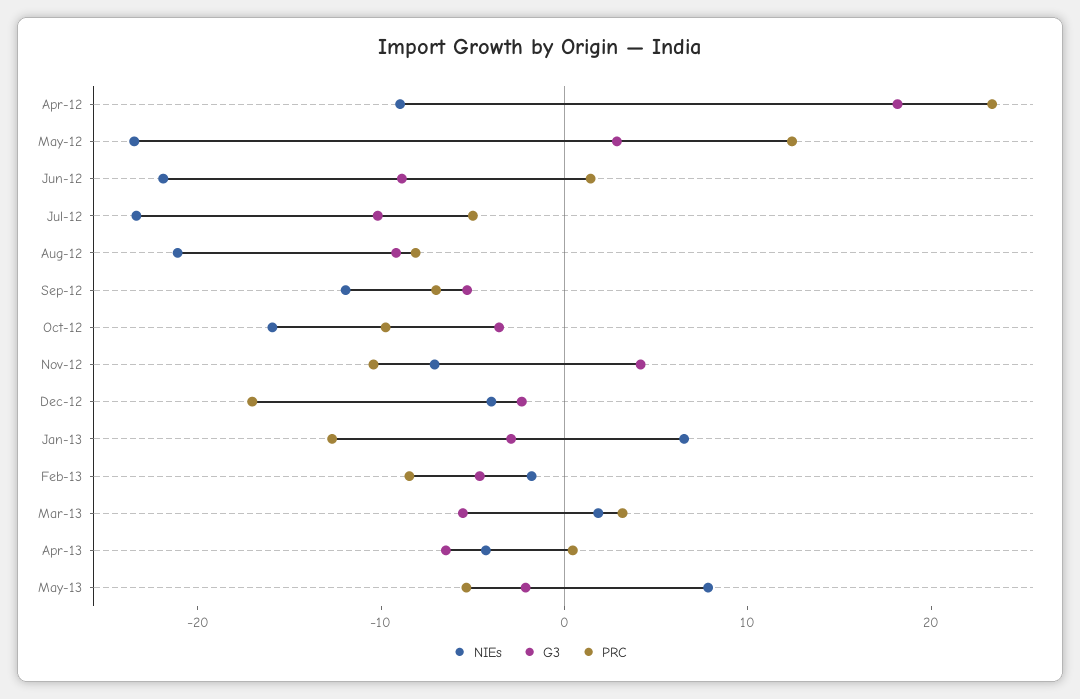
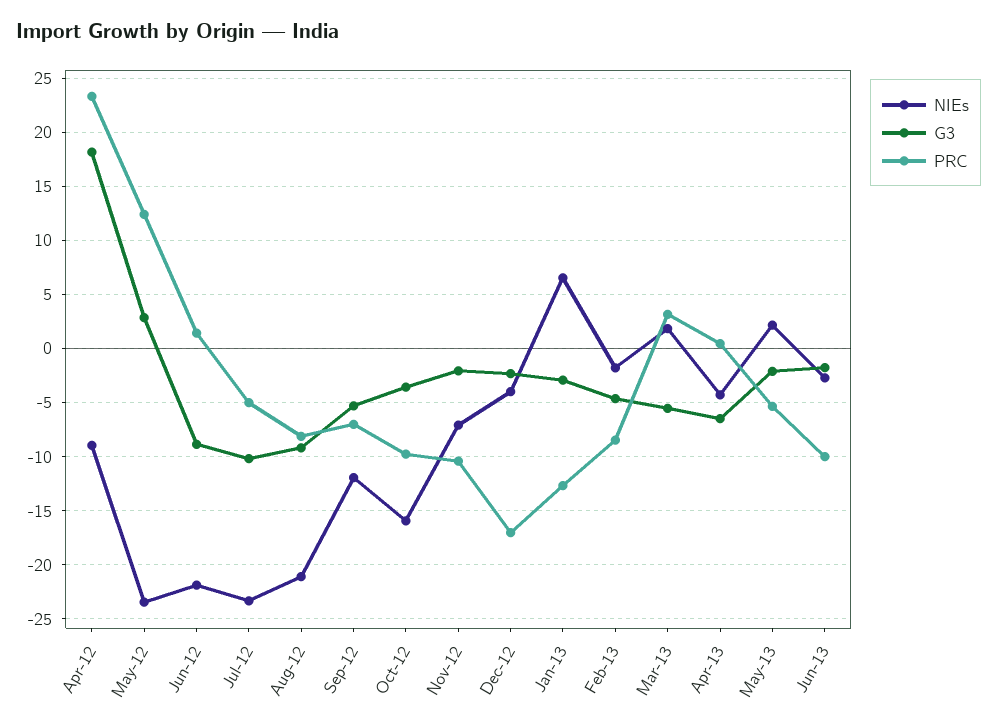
G3, Nov-12: 4 -> -2
NIEs, May-13: 8 -> 2
NIEs, Jun-13: none -> -3
G3, Jun-13: none -> -2
PRC, Jun-13: none -> -10

